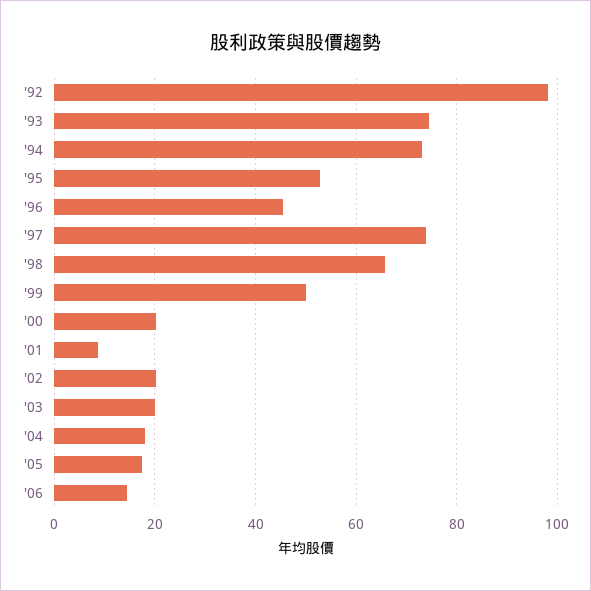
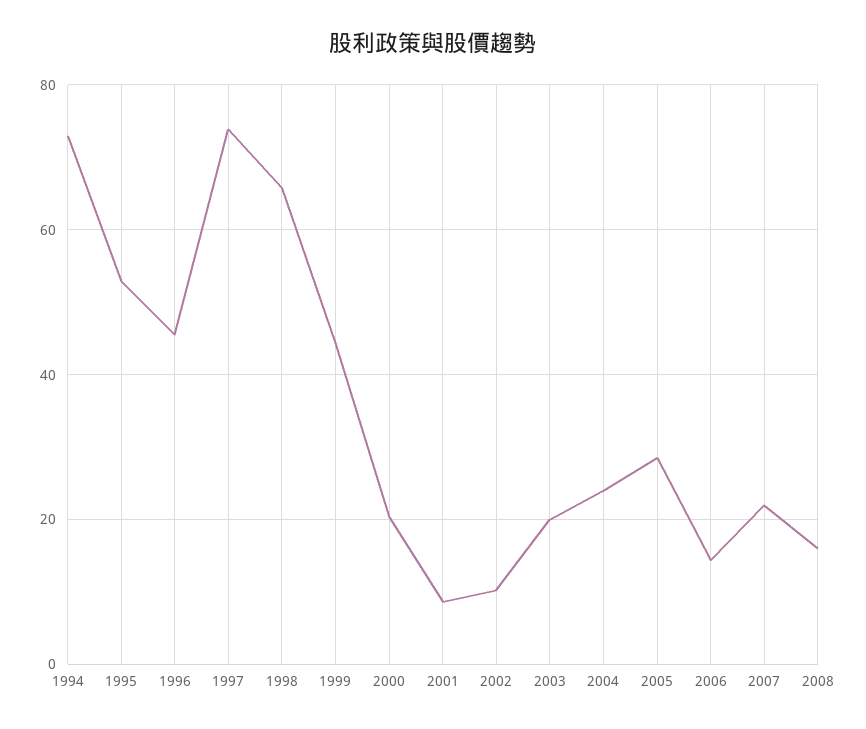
'92: 98 -> none
'93: 74 -> none
'99: 50 -> 44
'02: 20 -> 10
'04: 18 -> 24
'05: 18 -> 28
2007: none -> 22
2008: none -> 16

